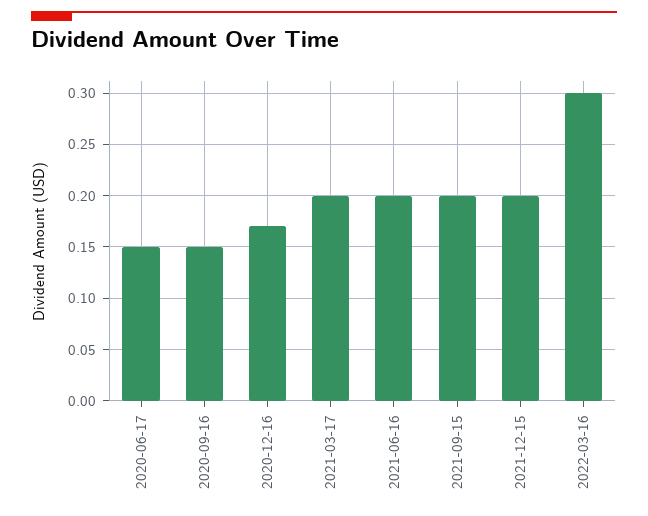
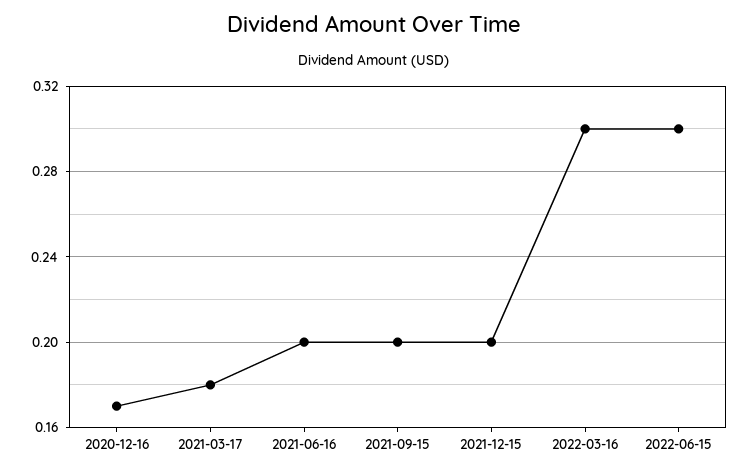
2020-06-17: 0.15 -> none
2020-09-16: 0.15 -> none
2021-03-17: 0.2 -> 0.18
2022-06-15: none -> 0.3

